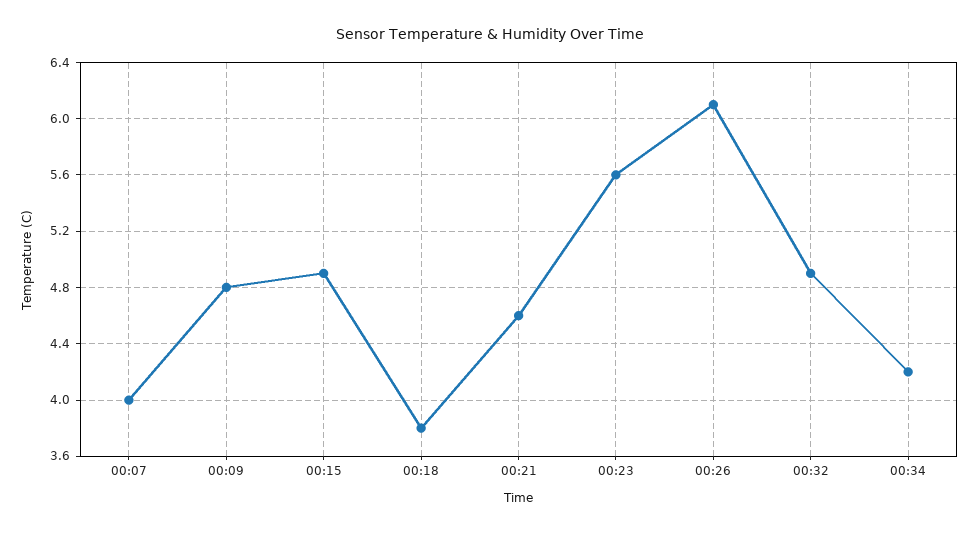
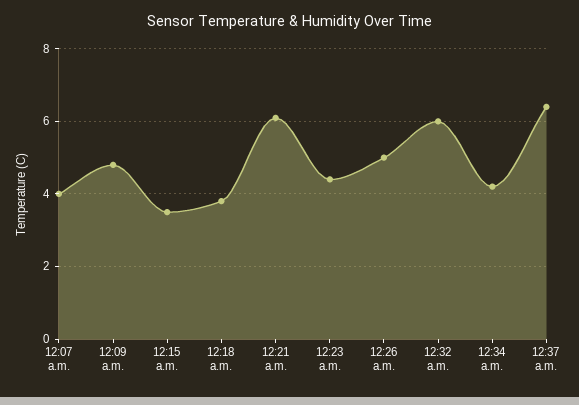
00:15: 4.9 -> 3.5
00:21: 4.6 -> 6
00:23: 5.6 -> 4.5
00:26: 6.1 -> 5
00:32: 4.9 -> 6
12:37 a.m.: none -> 6.5

